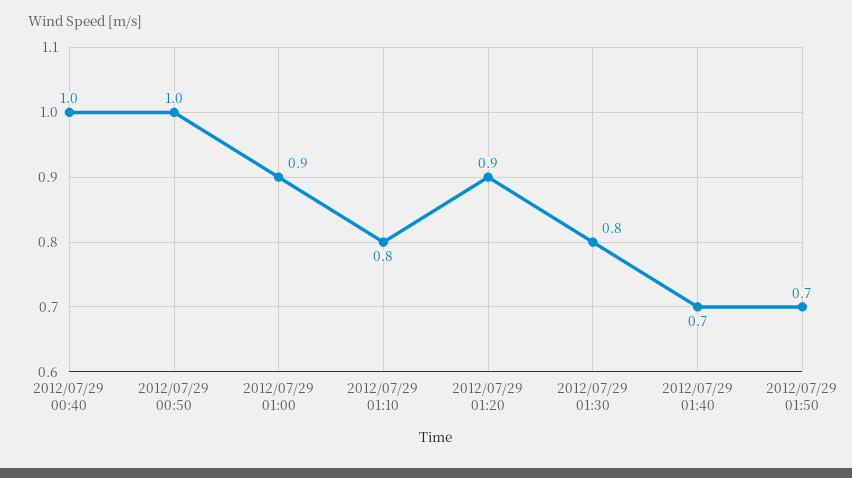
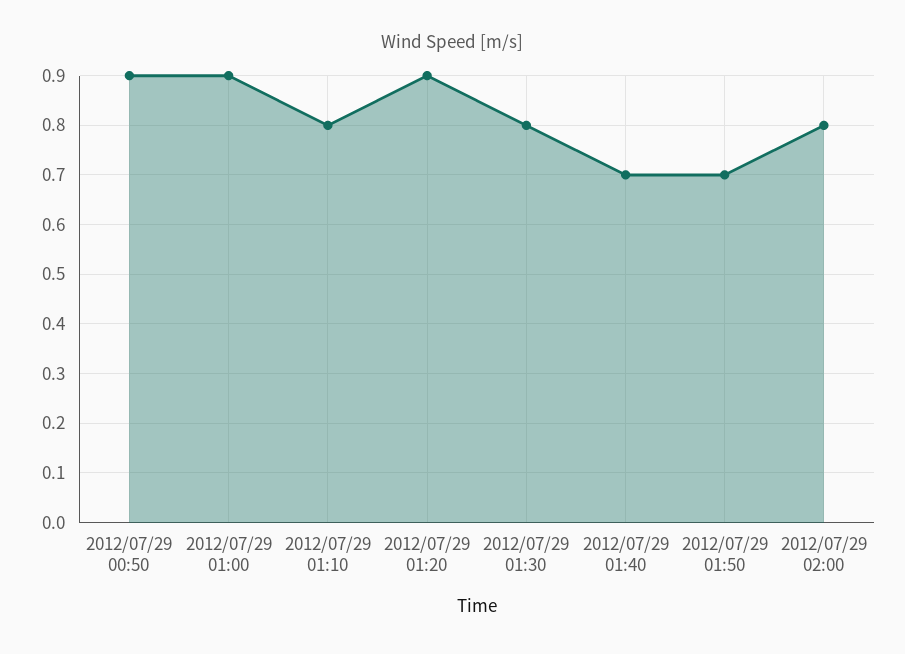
2012/07/29 00:40: 1 -> none
2012/07/29 00:50: 1 -> 0.9
2012/07/29 02:00: none -> 0.8

